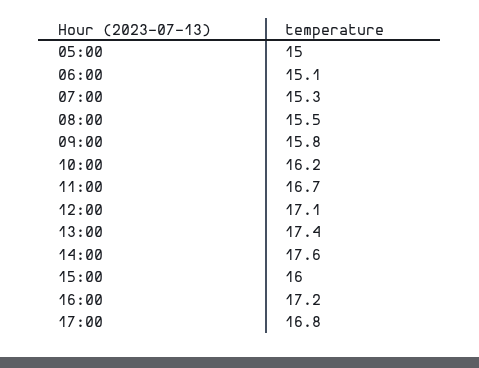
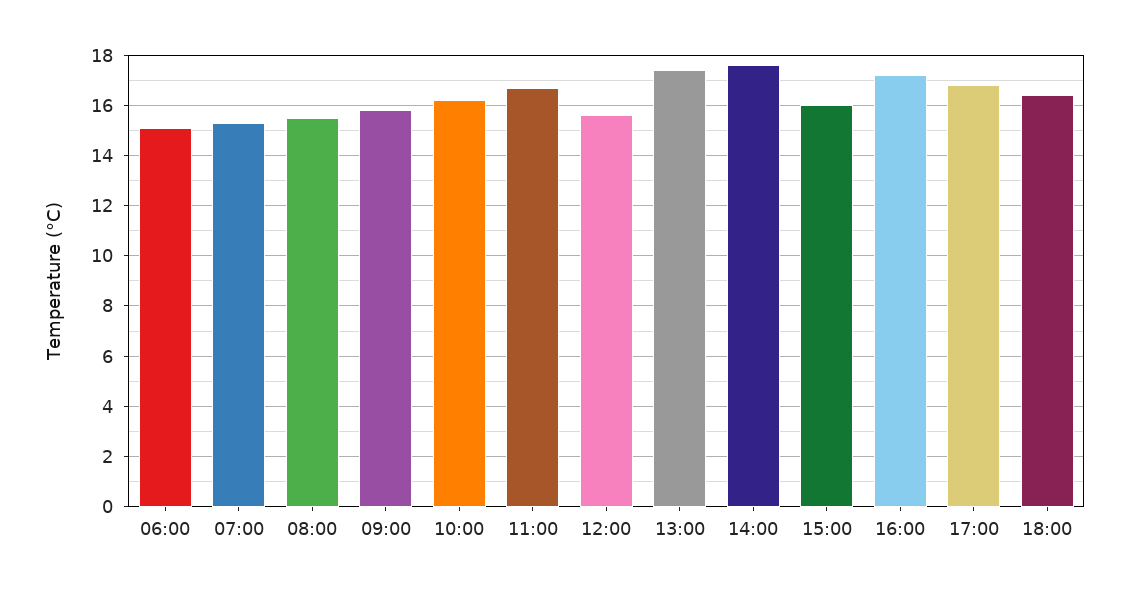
05:00: 15 -> none
12:00: 17.1 -> 15.5
18:00: none -> 16.5

